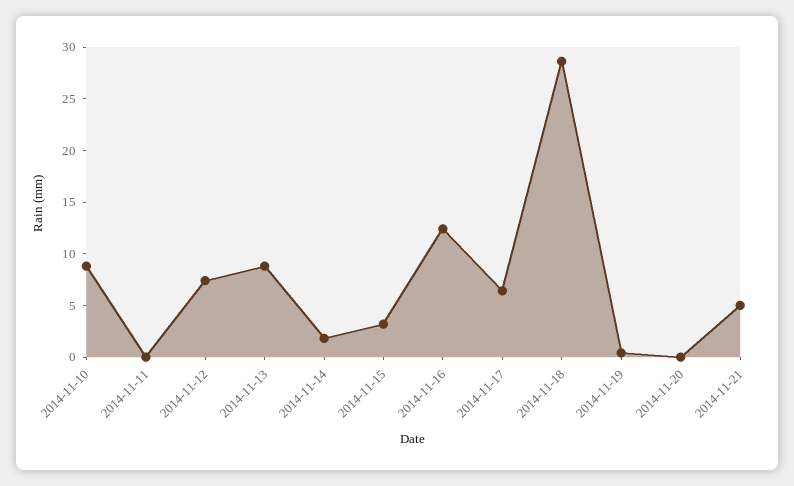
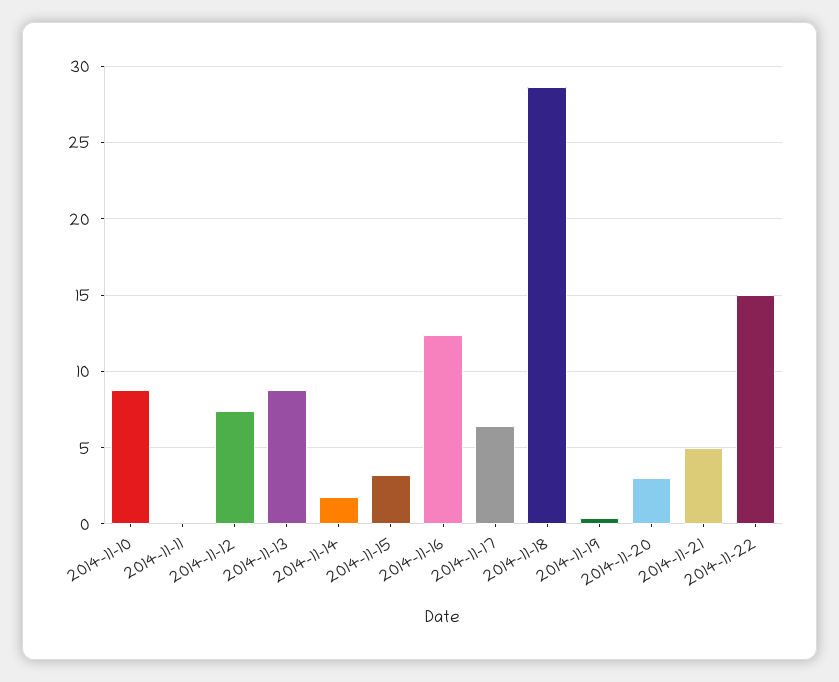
2014-11-20: 0 -> 3
2014-11-22: none -> 15

